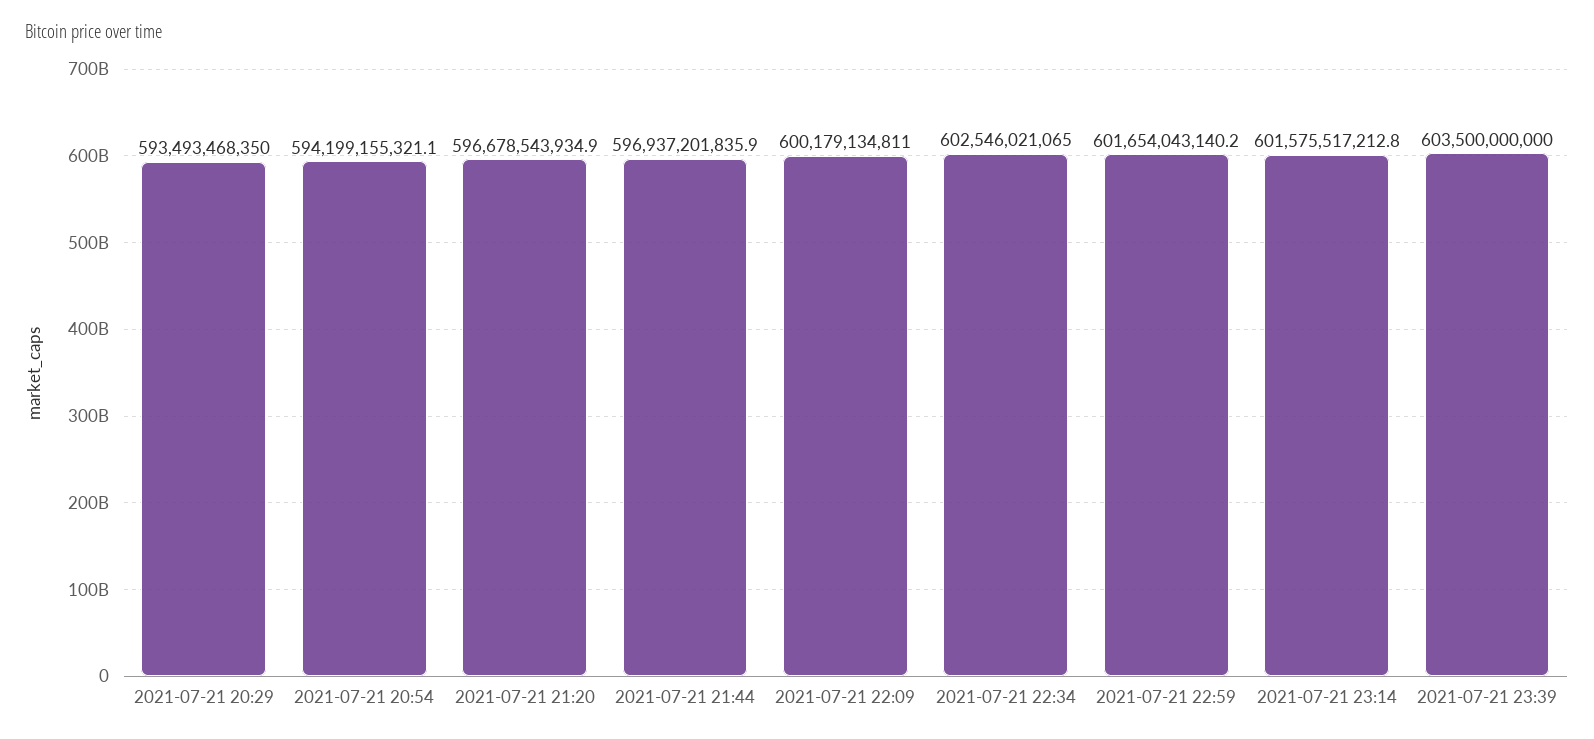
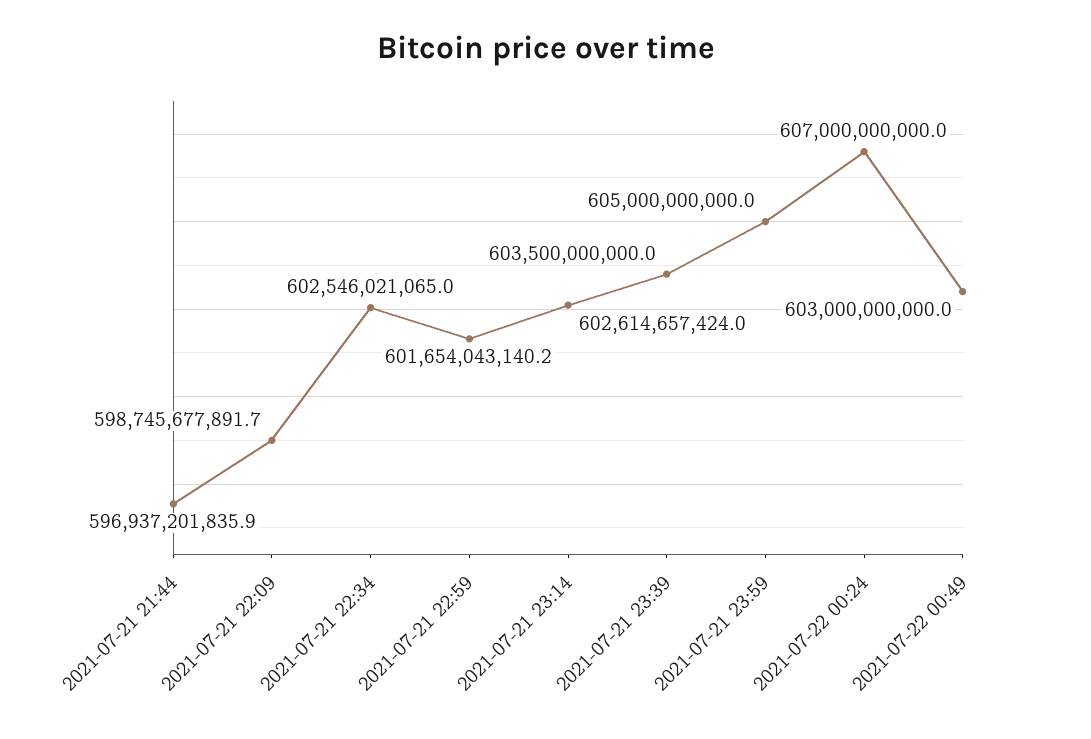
2021-07-21 20:29: 593493468350 -> none
2021-07-21 20:54: 594199155321.1 -> none
2021-07-21 21:20: 596678543934.9 -> none
2021-07-21 22:09: 600179134811 -> 598745677891.7
2021-07-21 23:14: 601575517212.8 -> 602614657424
2021-07-21 23:59: none -> 605000000000
2021-07-22 00:24: none -> 607000000000
2021-07-22 00:49: none -> 603000000000

